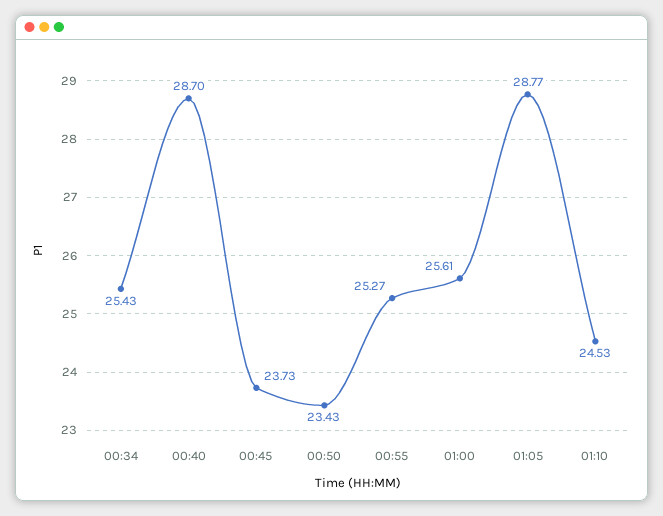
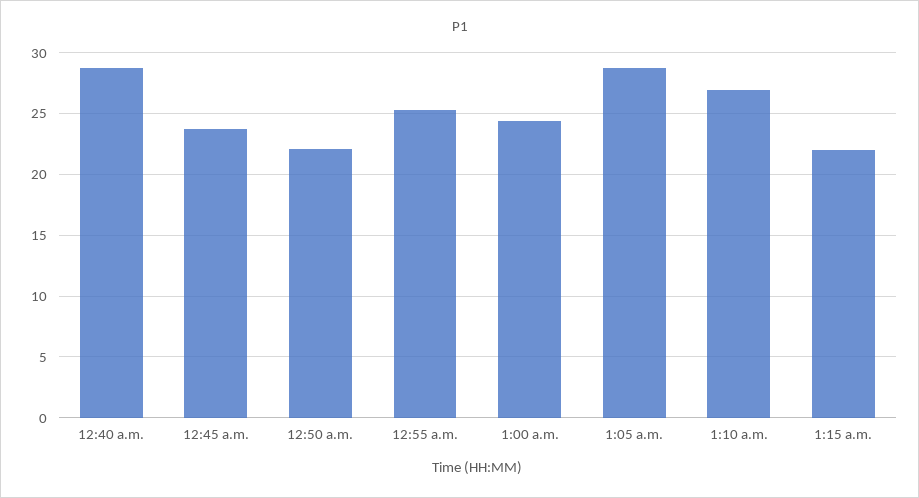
00:34: 25.43 -> none
00:50: 23.43 -> 22
01:00: 25.61 -> 24.5
01:10: 24.53 -> 27
1:15 a.m.: none -> 22

